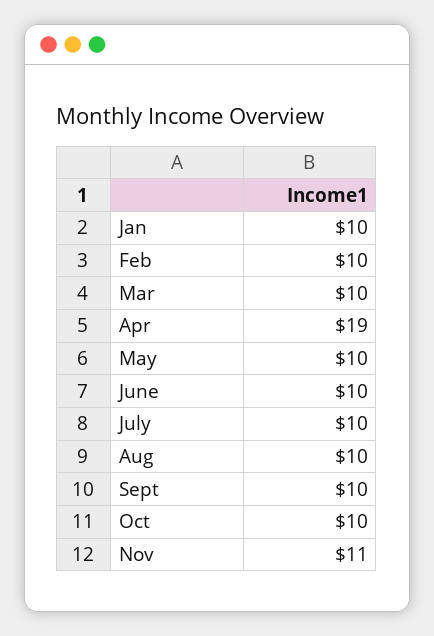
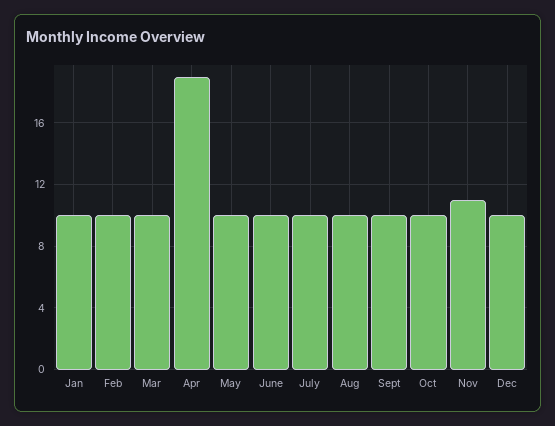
Dec: none -> 10

